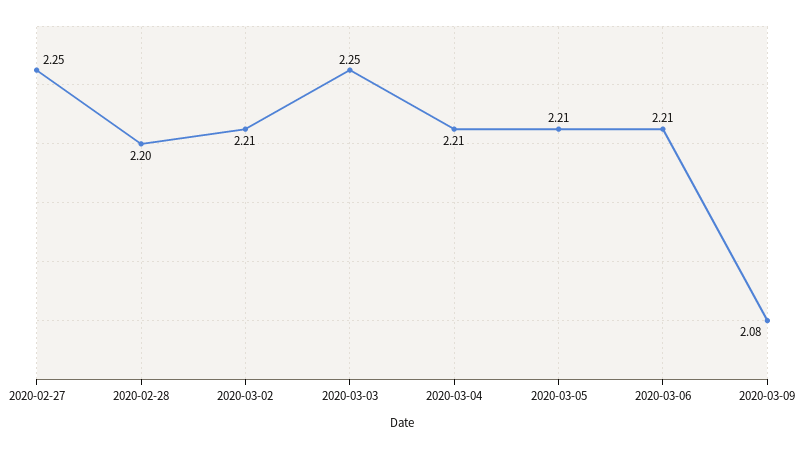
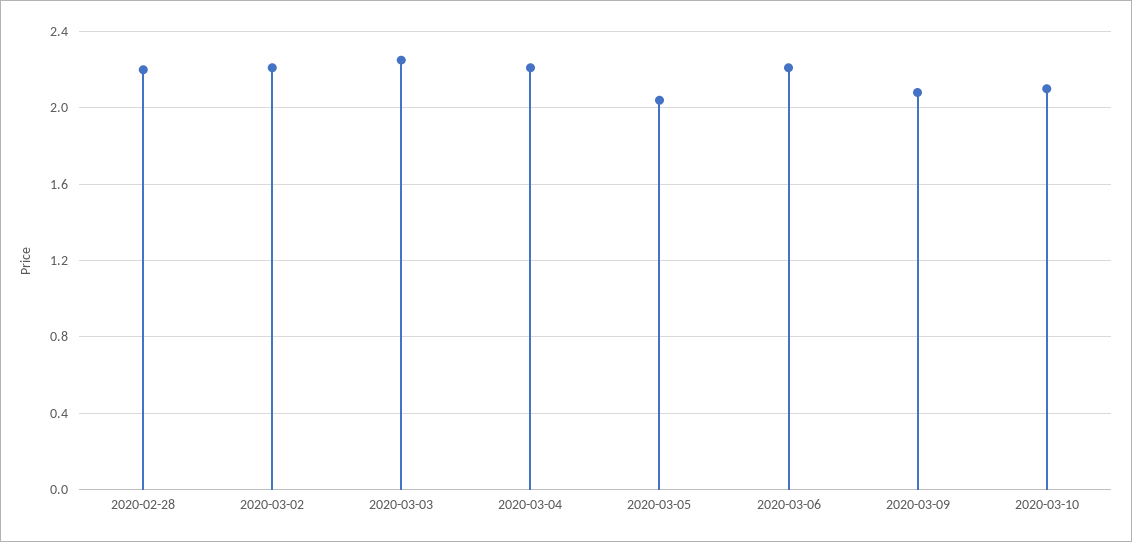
2020-02-27: 2.25 -> none
2020-03-05: 2.21 -> 2.05
2020-03-10: none -> 2.1

